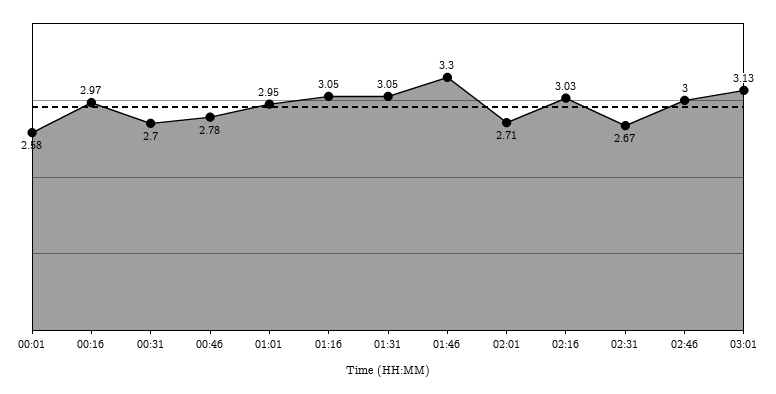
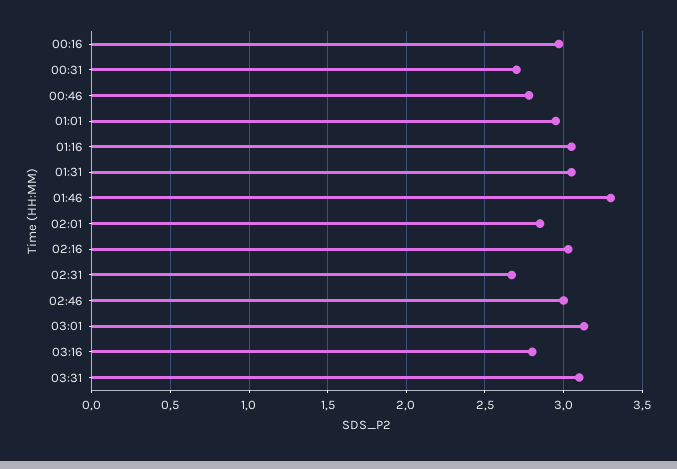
00:01: 2.58 -> none
02:01: 2.71 -> 2.85
03:16: none -> 2.8
03:31: none -> 3.1

